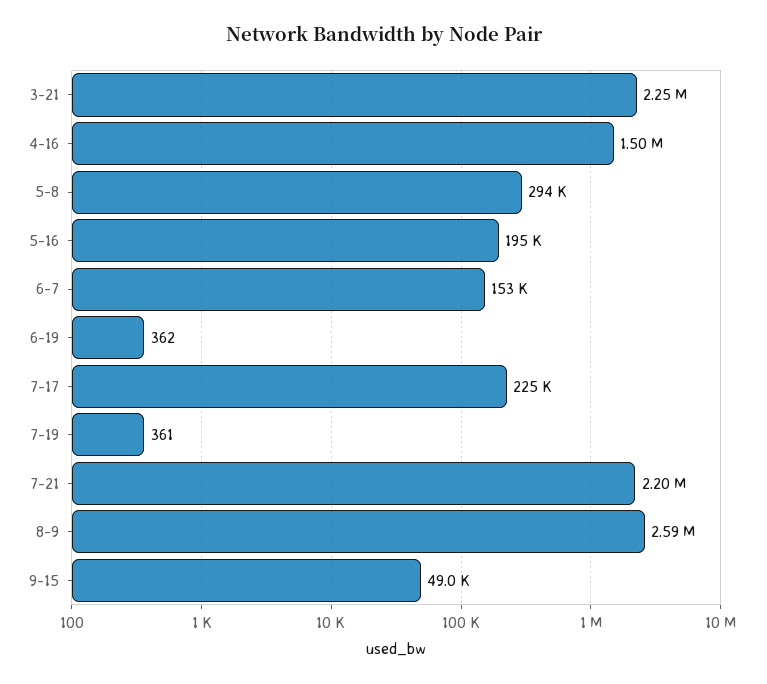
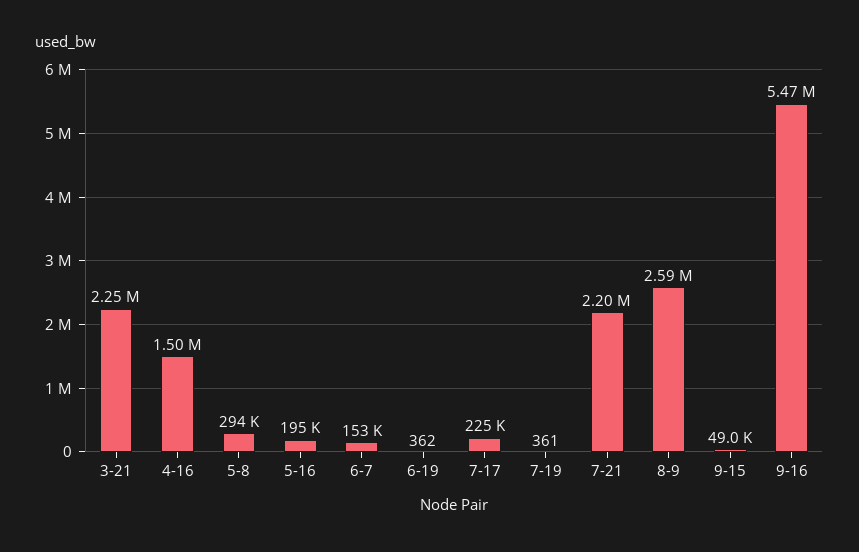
9-16: none -> 5470000

